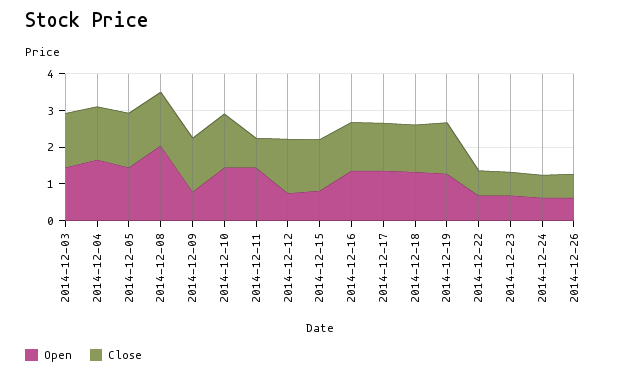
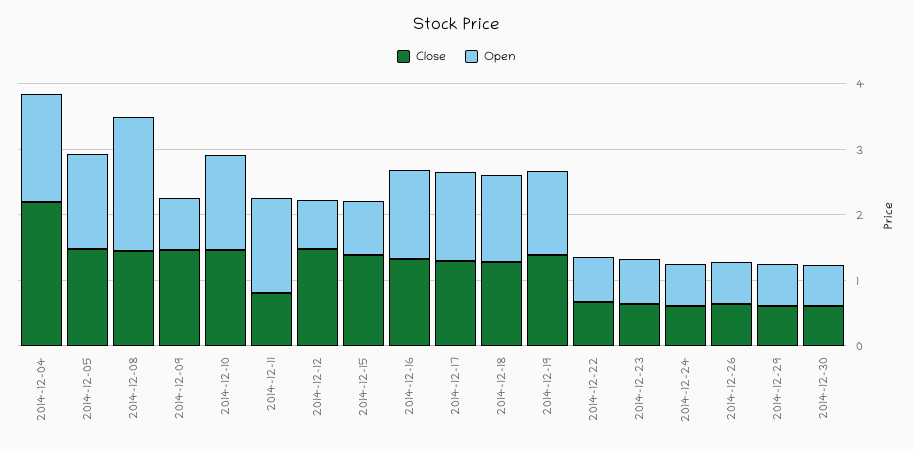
Open, 2014-12-03: 1.5 -> none
Close, 2014-12-03: 1.5 -> none
Close, 2014-12-04: 1.5 -> 2.2
Close, 2014-12-29: none -> 0.6
Open, 2014-12-29: none -> 0.6
Close, 2014-12-30: none -> 0.6
Open, 2014-12-30: none -> 0.6

